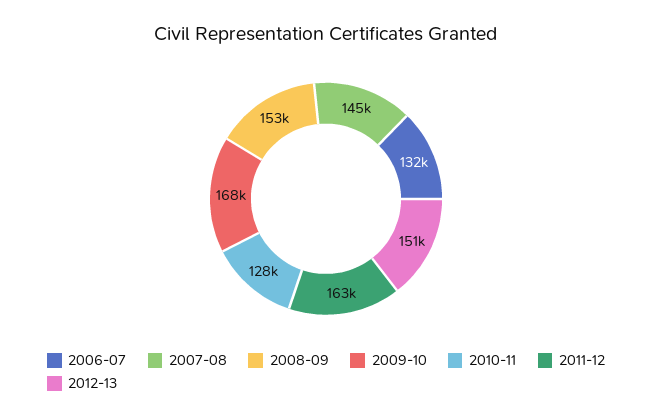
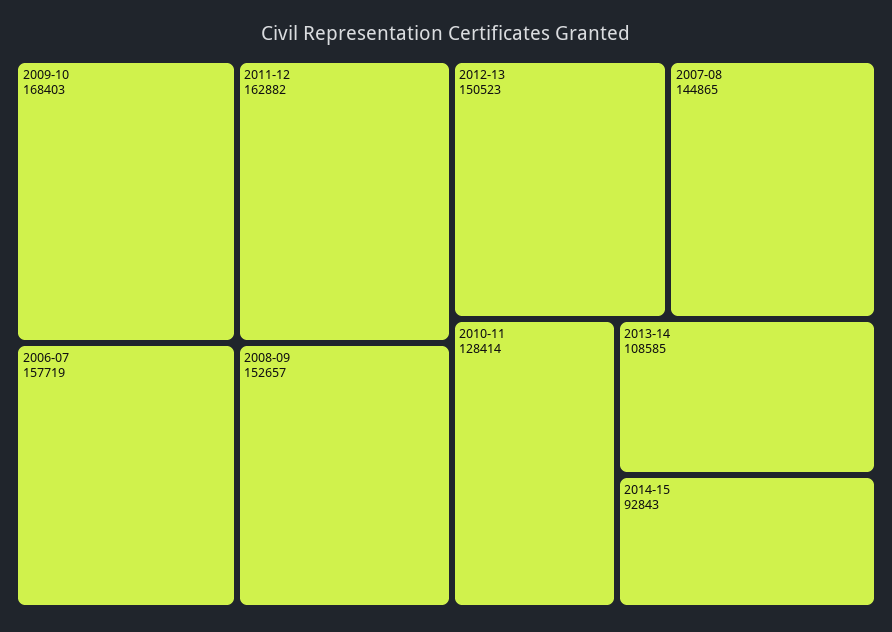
2006-07: 132000 -> 157719
2013-14: none -> 108585
2014-15: none -> 92843

